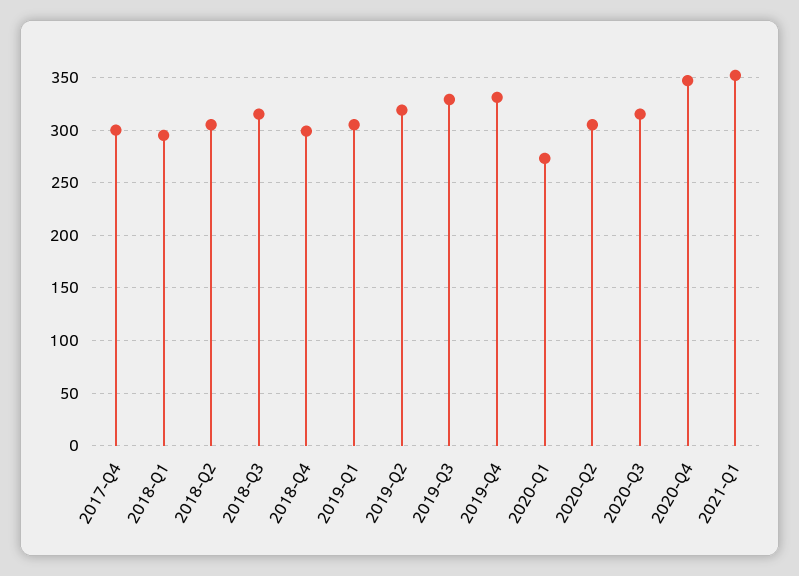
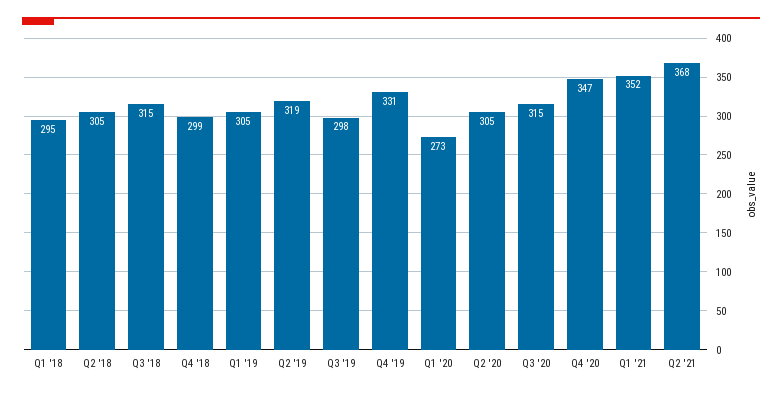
2017-Q4: 300 -> none
2019-Q3: 330 -> 298
Q2 '21: none -> 368

